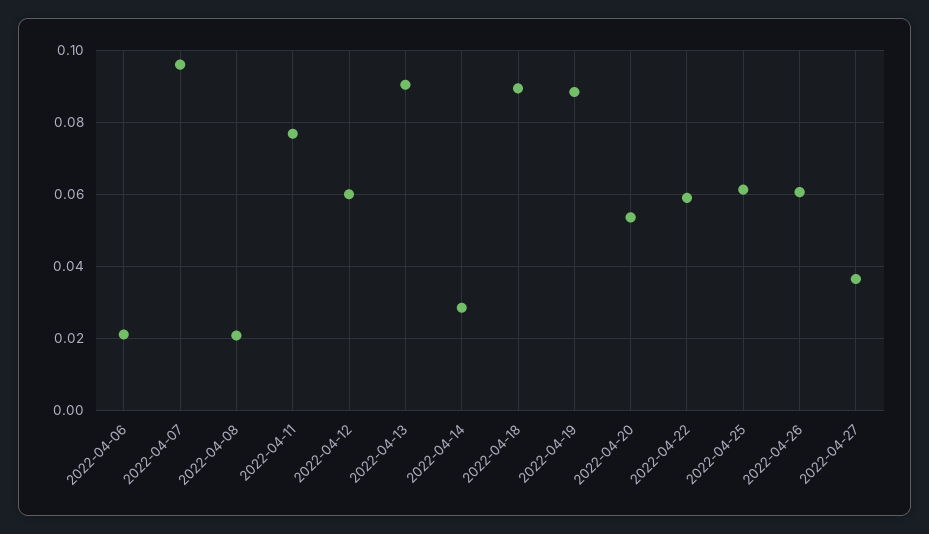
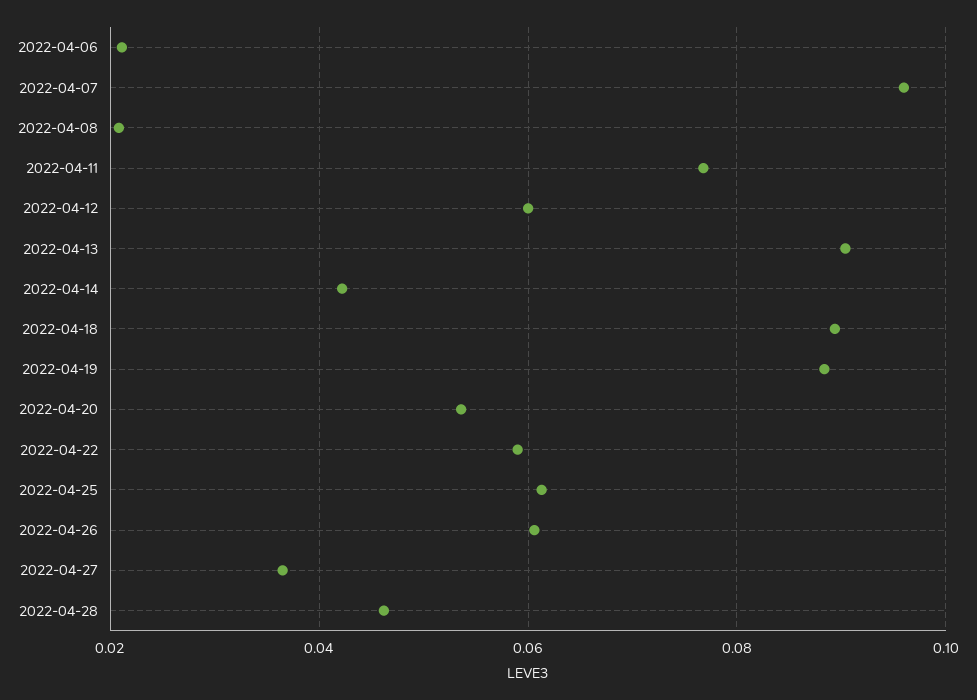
2022-04-14: 0.028 -> 0.042
2022-04-28: none -> 0.046

